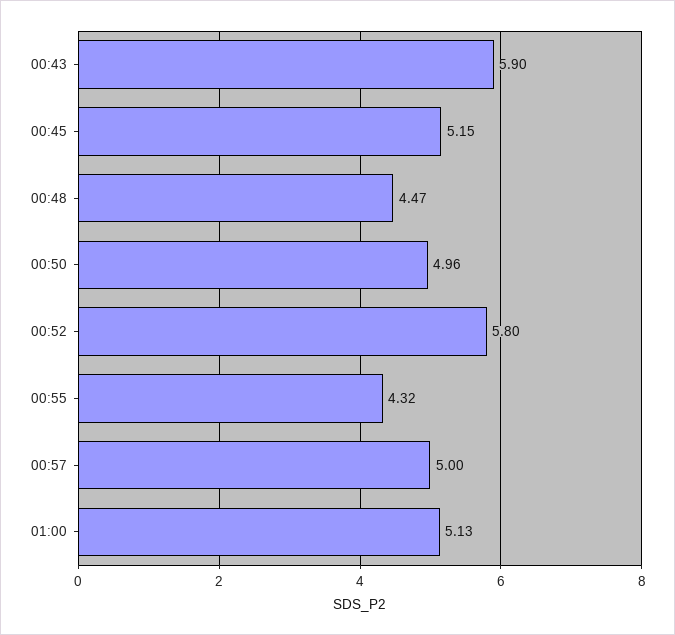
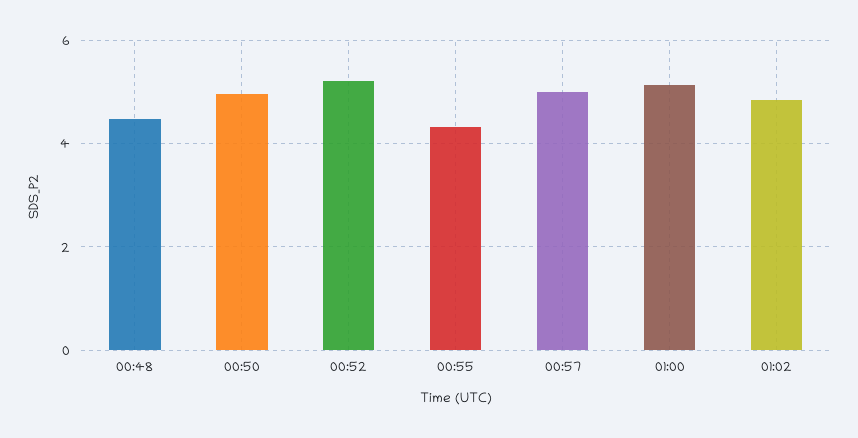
00:43: 5.9 -> none
00:45: 5.15 -> none
00:52: 5.8 -> 5.2
01:02: none -> 4.8

